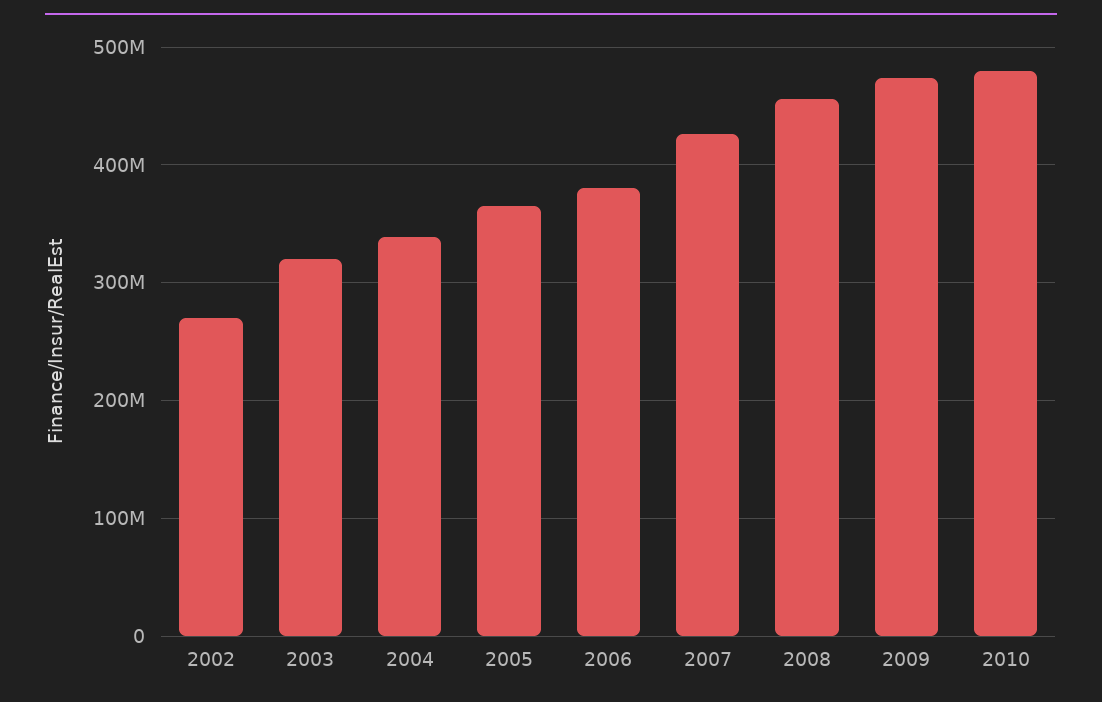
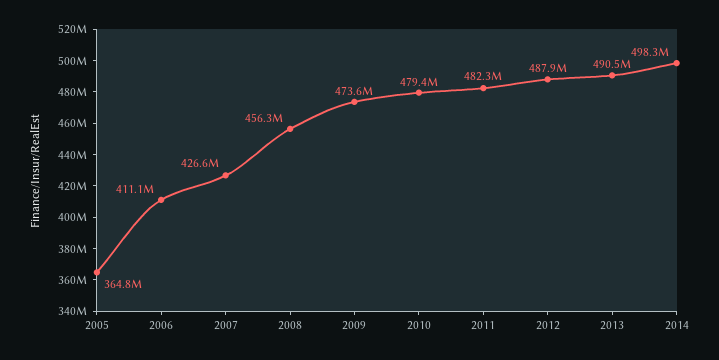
2002: 270000000 -> none
2003: 320000000 -> none
2004: 340000000 -> none
2006: 380000000 -> 411100000
2011: none -> 482300000
2012: none -> 487900000
2013: none -> 490500000
2014: none -> 498300000

